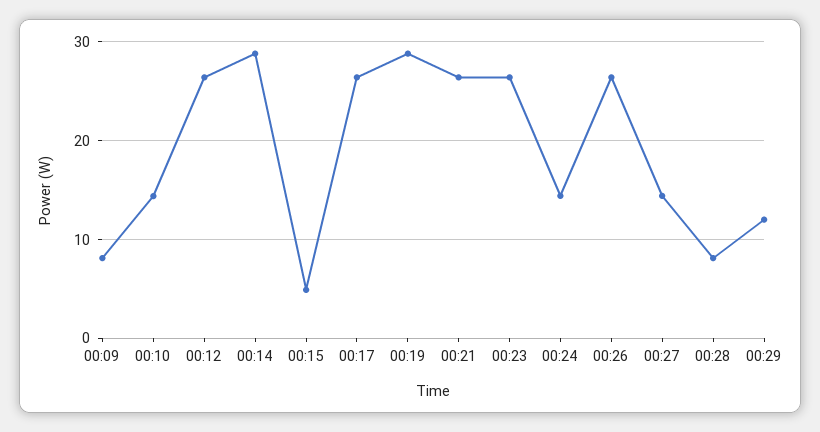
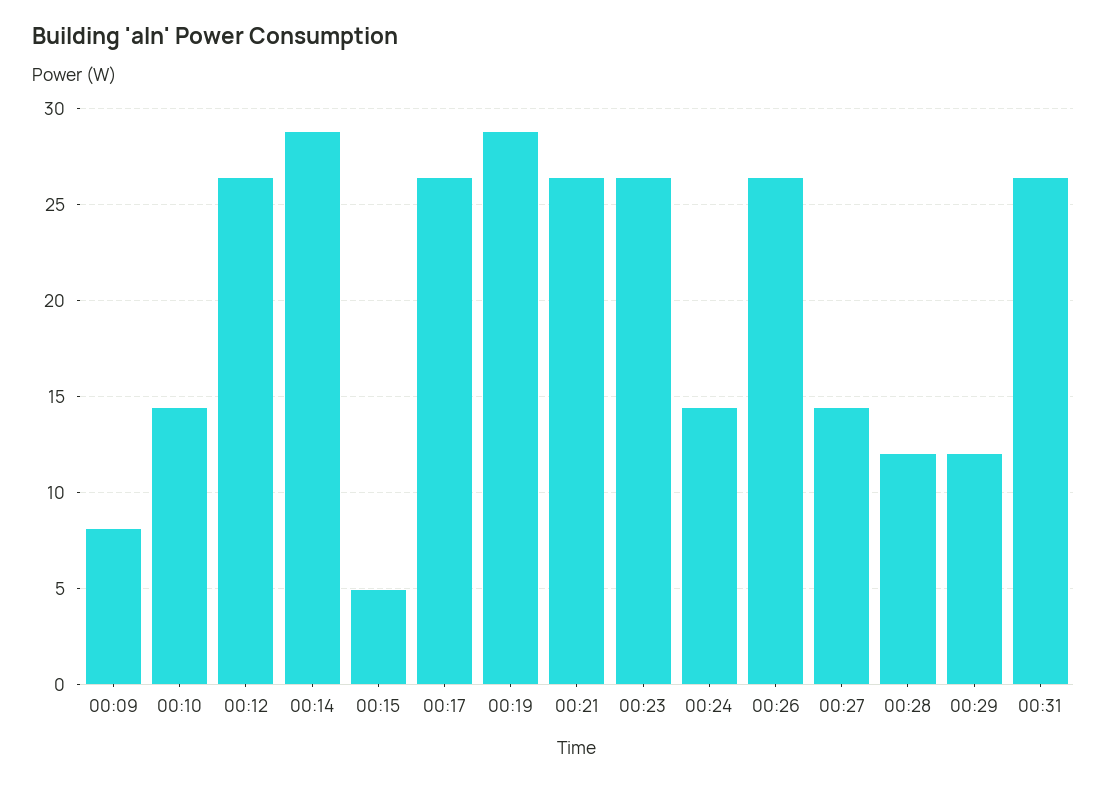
00:28: 8 -> 12
00:31: none -> 26.5

